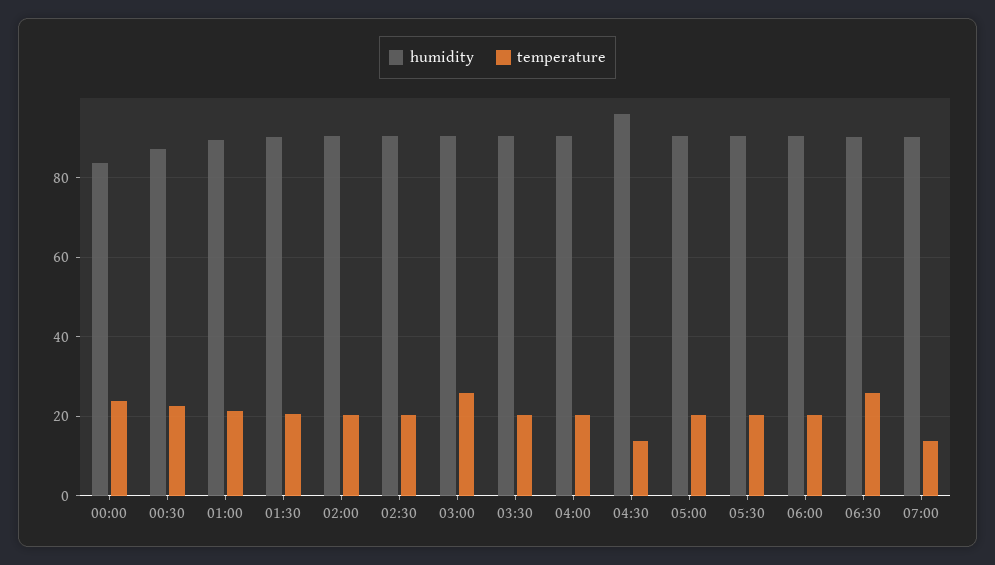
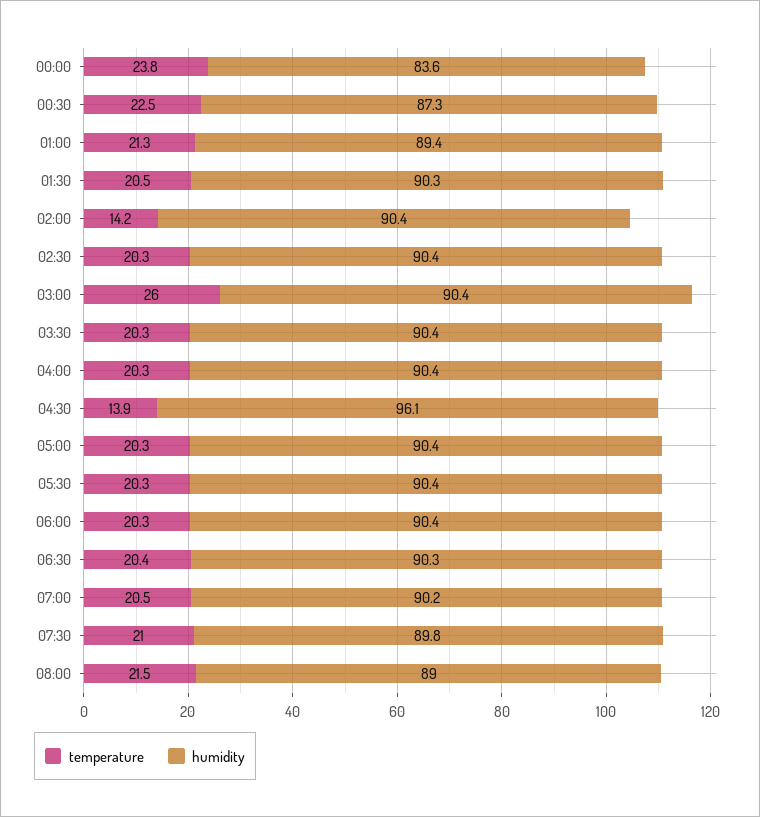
temperature, 02:00: 20 -> 14.2
temperature, 06:30: 26 -> 20.4
temperature, 07:00: 14 -> 20.5
temperature, 07:30: none -> 21
humidity, 07:30: none -> 89.8
temperature, 08:00: none -> 21.5
humidity, 08:00: none -> 89

